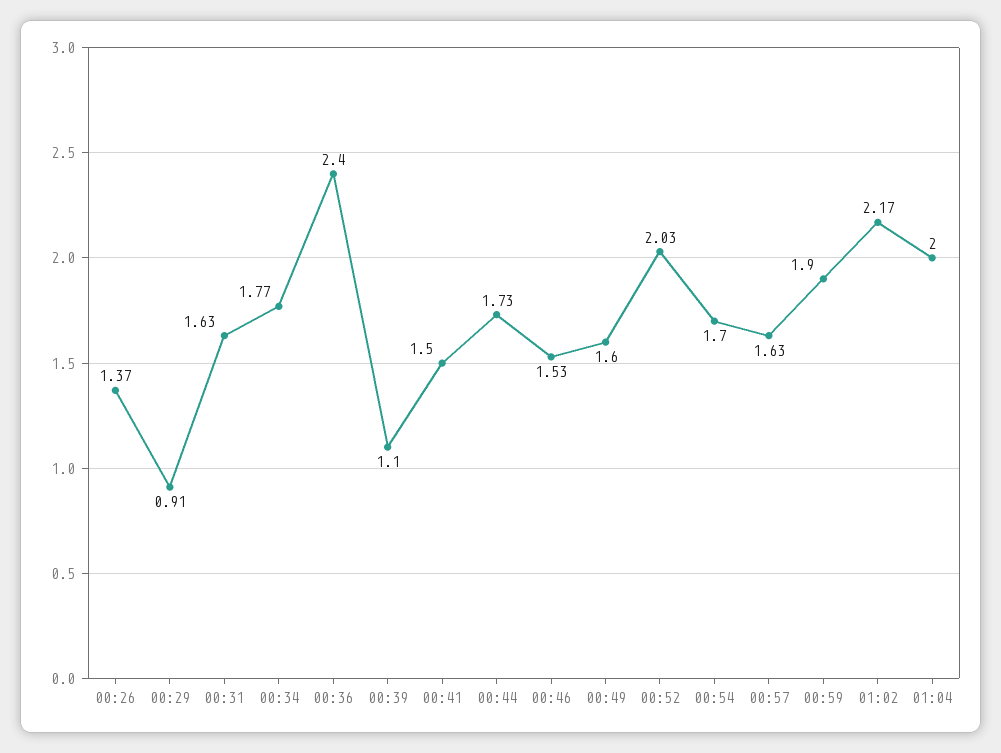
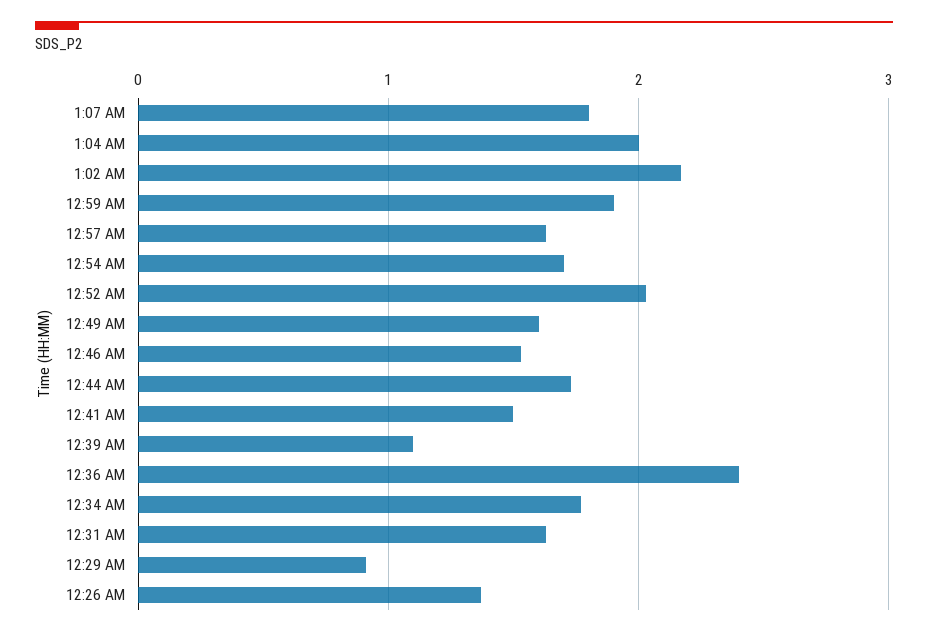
1:07 AM: none -> 1.8

